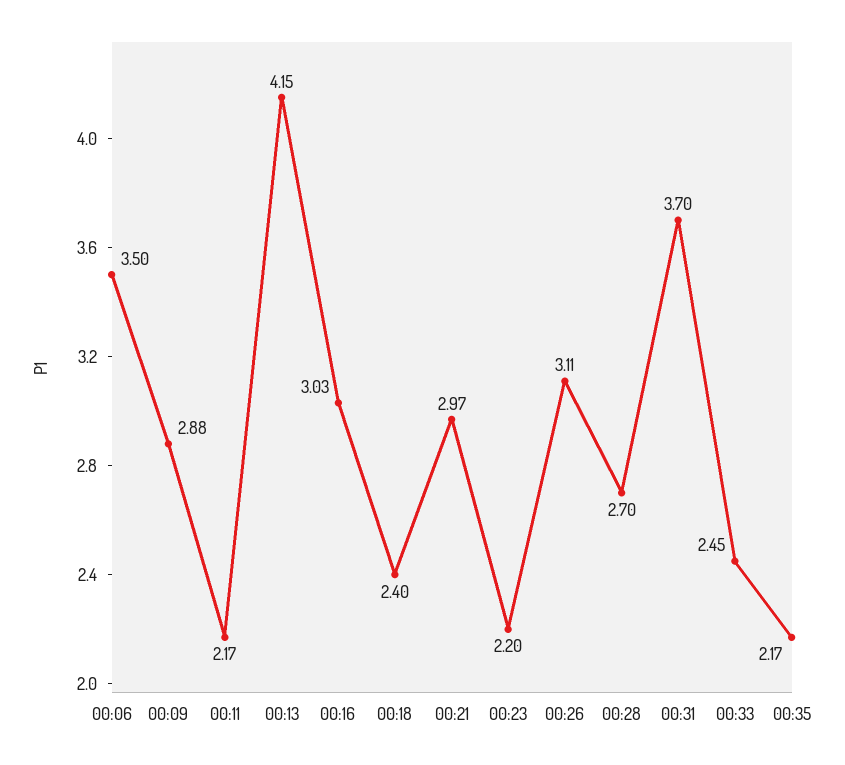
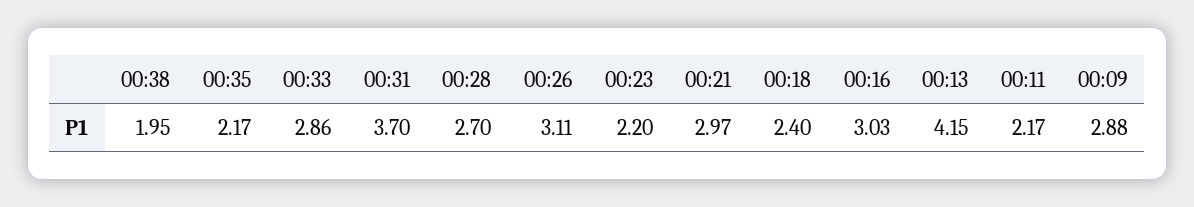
00:06: 3.5 -> none
00:33: 2.45 -> 2.86
00:38: none -> 1.95

